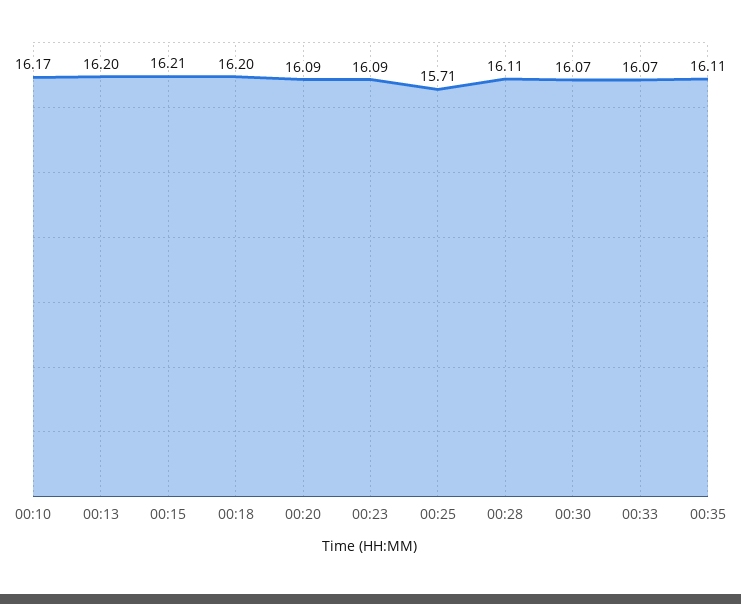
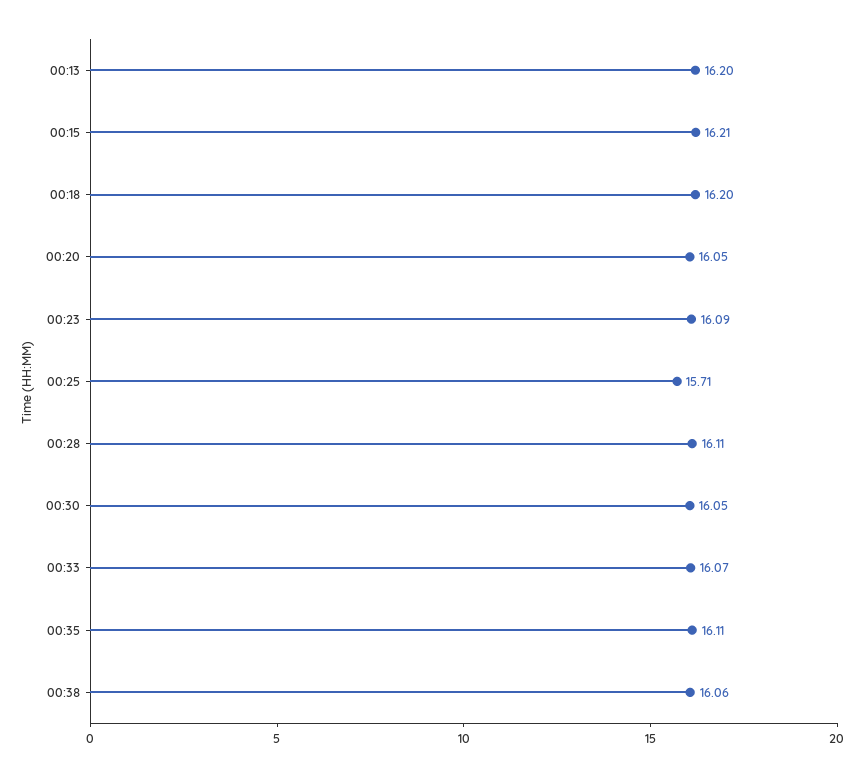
00:10: 16.17 -> none
00:20: 16.09 -> 16.05
00:30: 16.07 -> 16.05
00:38: none -> 16.06

